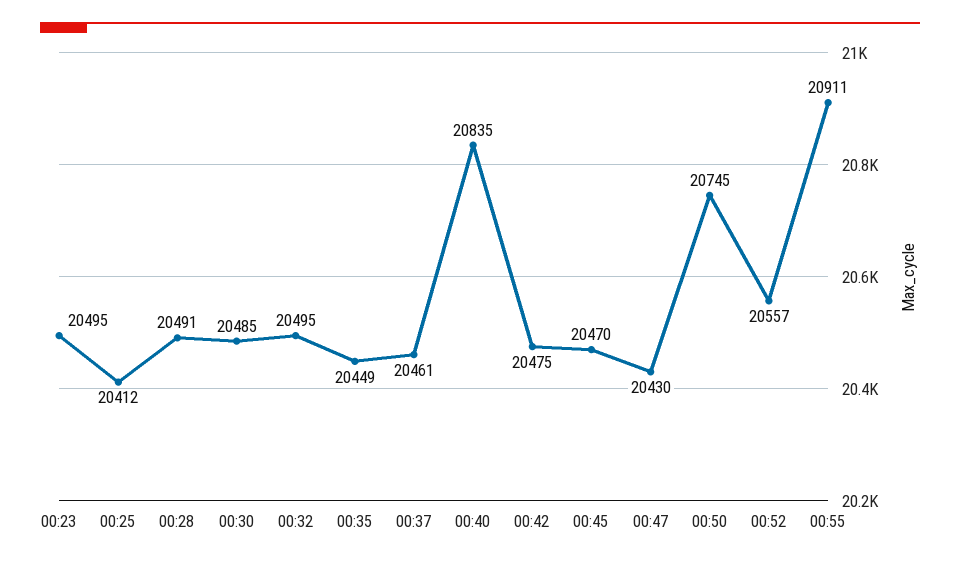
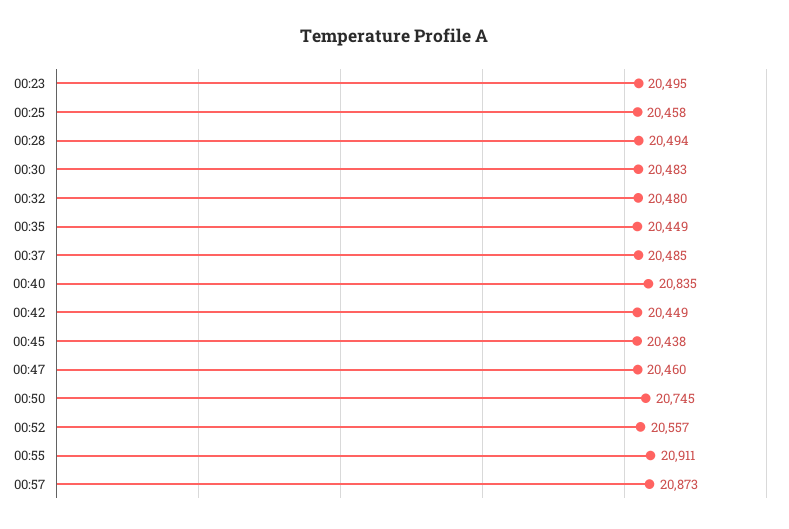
00:25: 20412 -> 20458
00:28: 20491 -> 20494
00:30: 20485 -> 20483
00:32: 20495 -> 20480
00:37: 20461 -> 20485
00:42: 20475 -> 20449
00:45: 20470 -> 20438
00:47: 20430 -> 20460
00:57: none -> 20873

